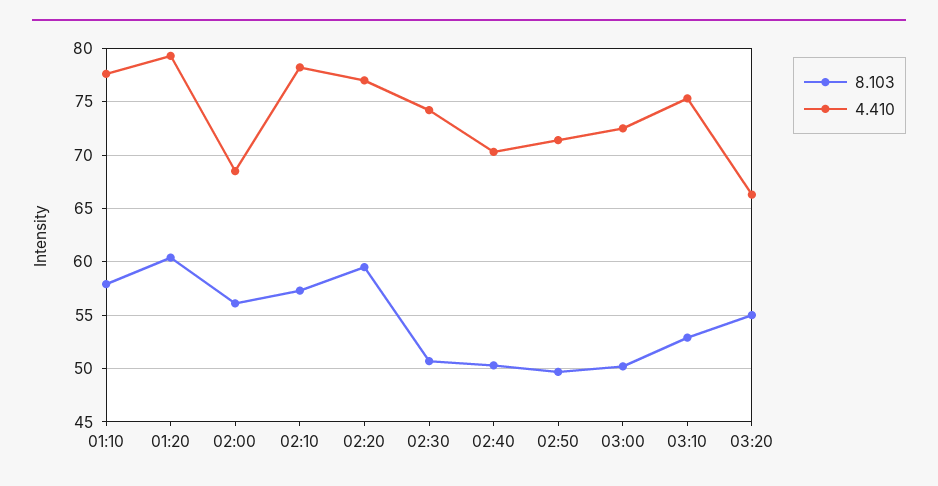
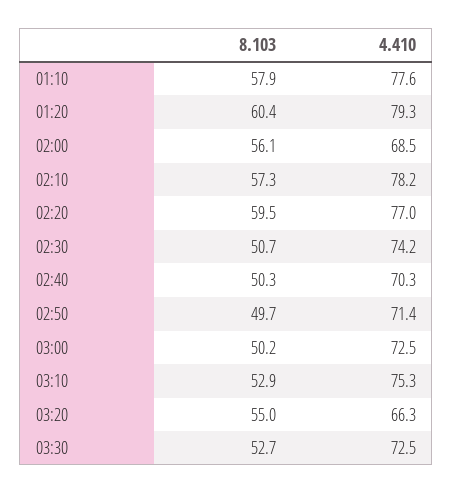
8.103, 03:30: none -> 52.7
4.410, 03:30: none -> 72.5

